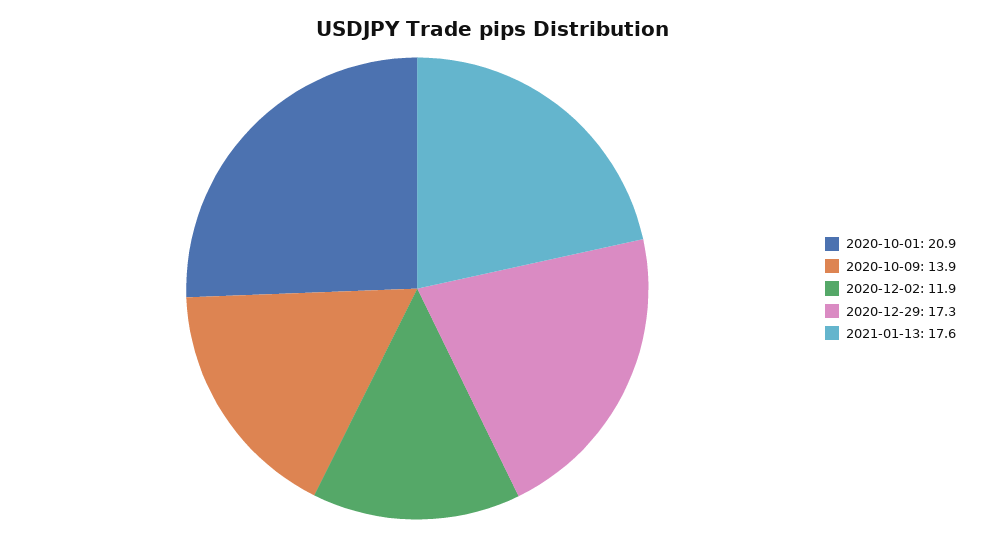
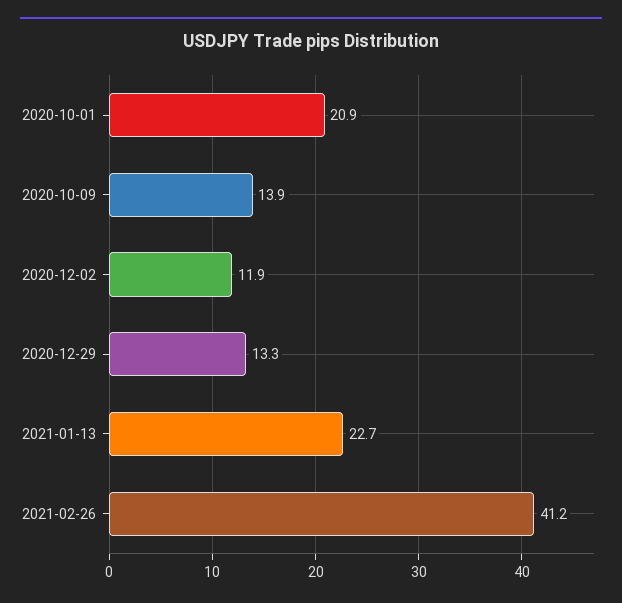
2020-12-29: 17.3 -> 13.3
2021-01-13: 17.6 -> 22.7
2021-02-26: none -> 41.2

